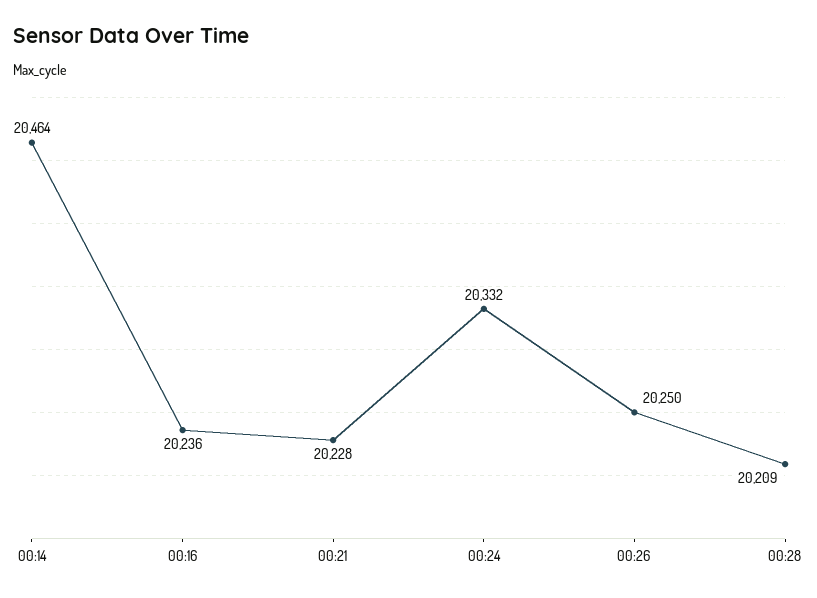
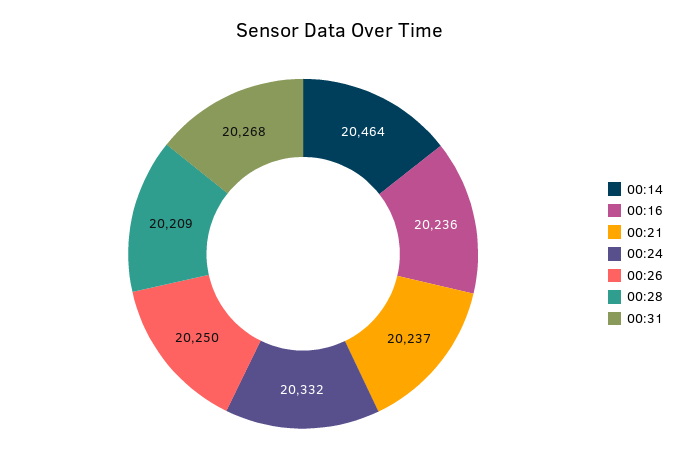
00:21: 20228 -> 20237
00:31: none -> 20268

